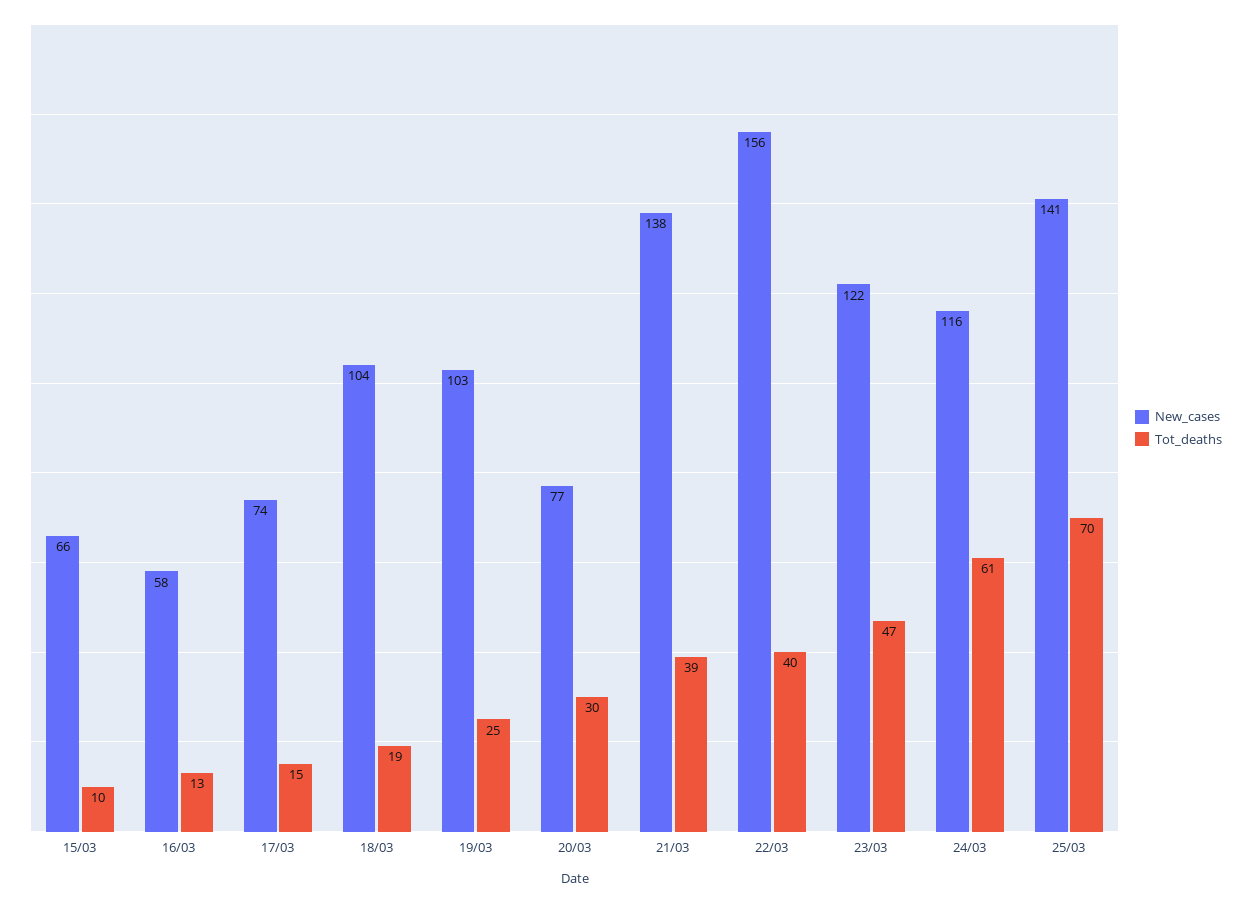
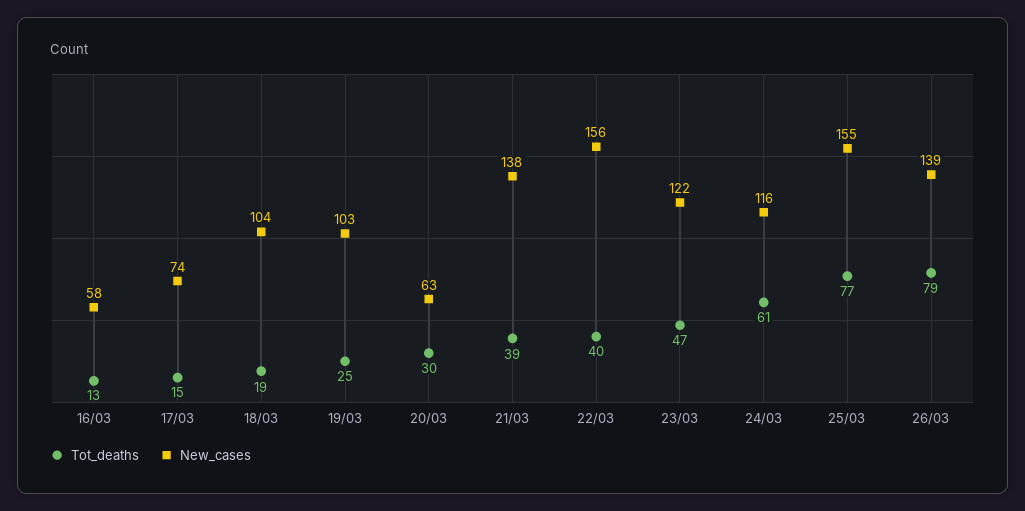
New_cases, 15/03: 66 -> none
Tot_deaths, 15/03: 10 -> none
New_cases, 20/03: 77 -> 63
New_cases, 25/03: 141 -> 155
Tot_deaths, 25/03: 70 -> 77
Tot_deaths, 26/03: none -> 79
New_cases, 26/03: none -> 139

